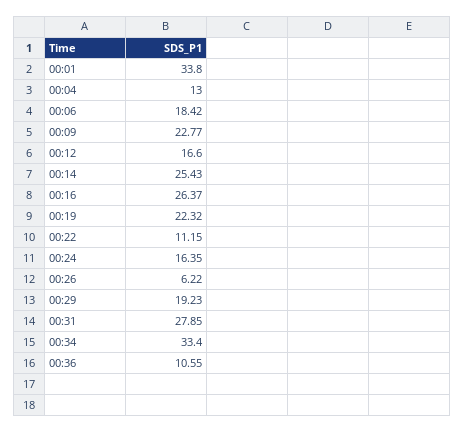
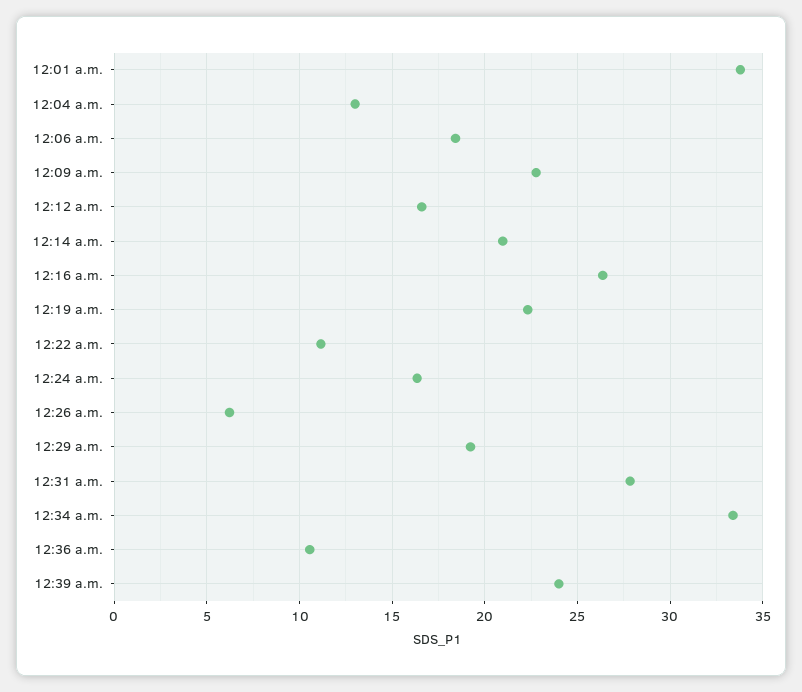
00:14: 25.43 -> 21
12:39 a.m.: none -> 24

